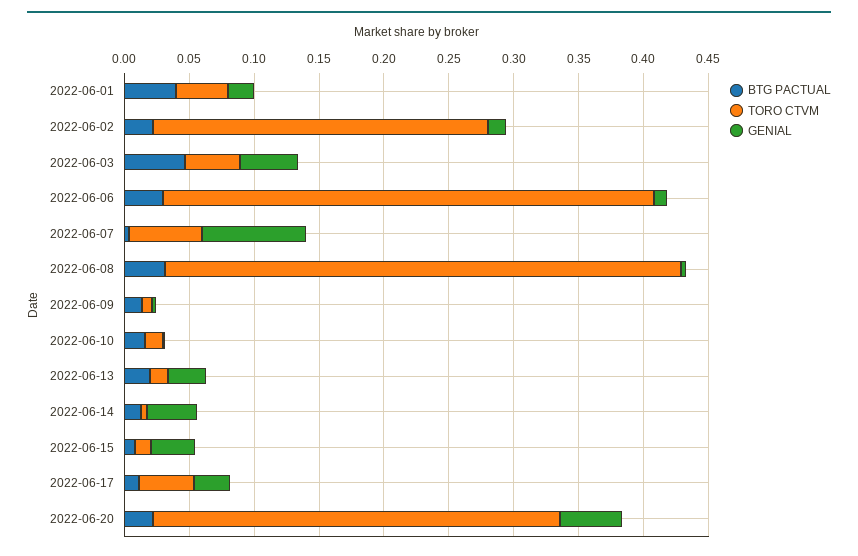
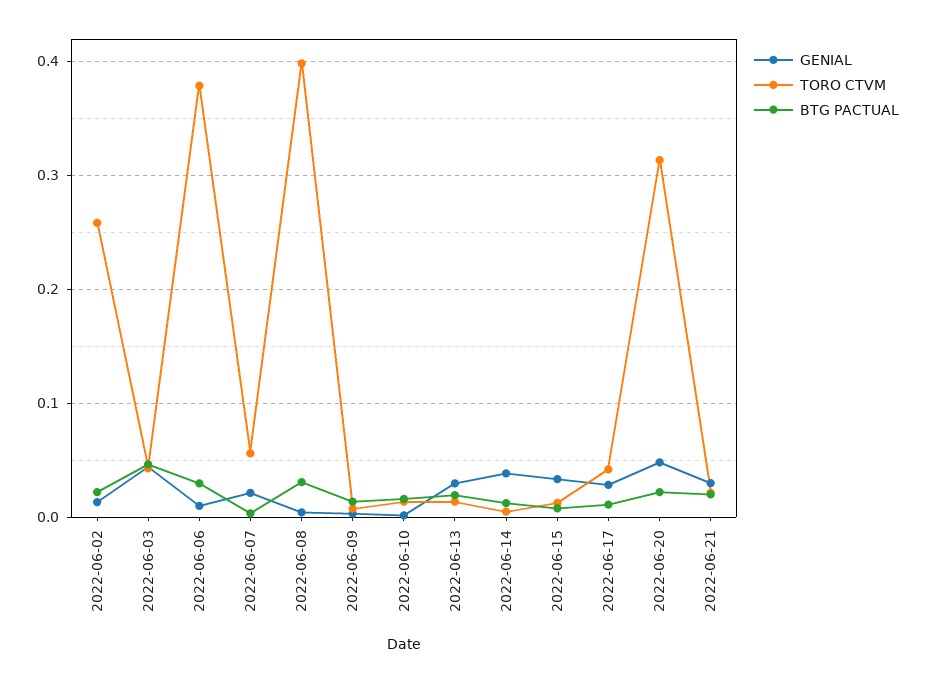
BTG PACTUAL, 2022-06-01: 0.04 -> none
TORO CTVM, 2022-06-01: 0.04 -> none
GENIAL, 2022-06-01: 0.02 -> none
GENIAL, 2022-06-07: 0.08 -> 0.02
GENIAL, 2022-06-21: none -> 0.03
TORO CTVM, 2022-06-21: none -> 0.02
BTG PACTUAL, 2022-06-21: none -> 0.02

